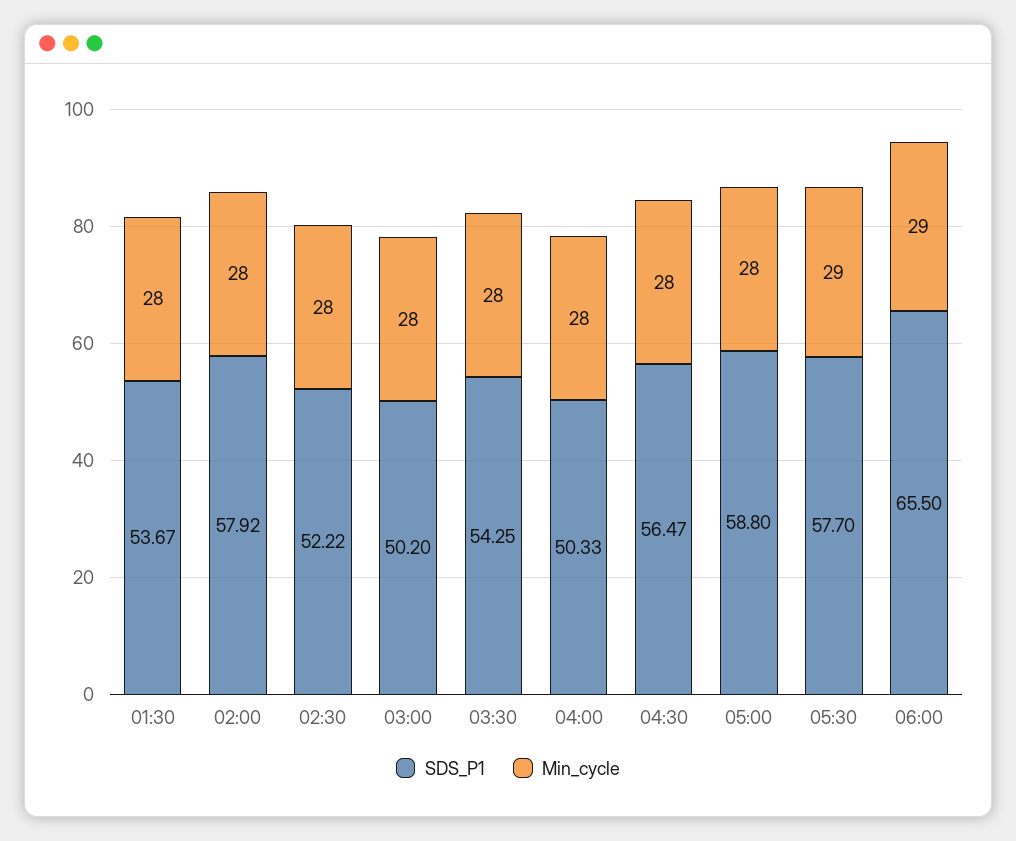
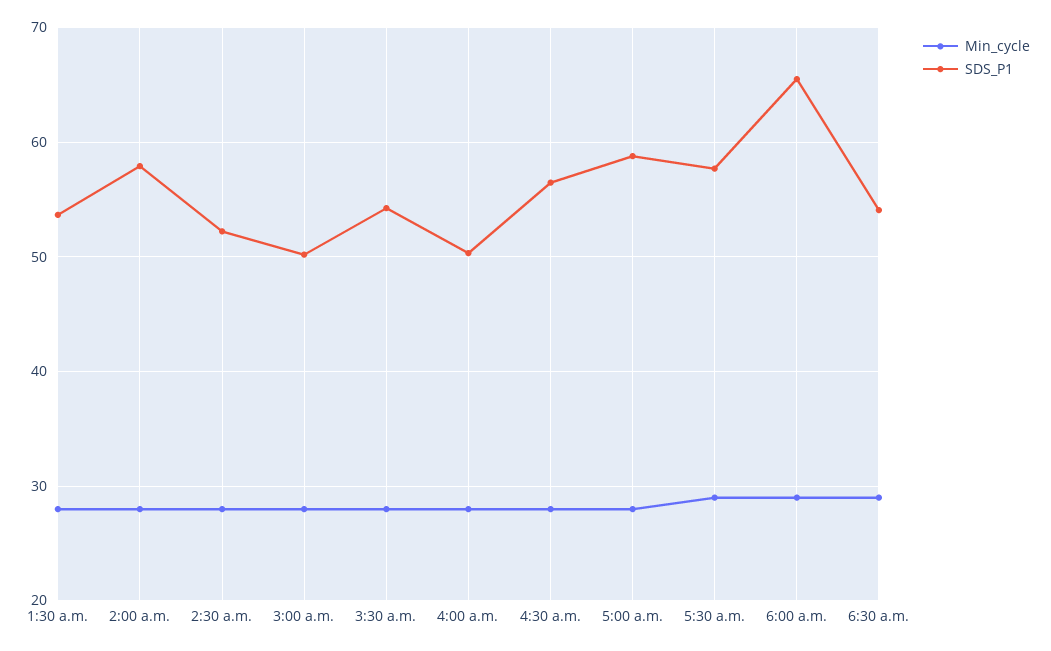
Min_cycle, 6:30 a.m.: none -> 29
SDS_P1, 6:30 a.m.: none -> 54

